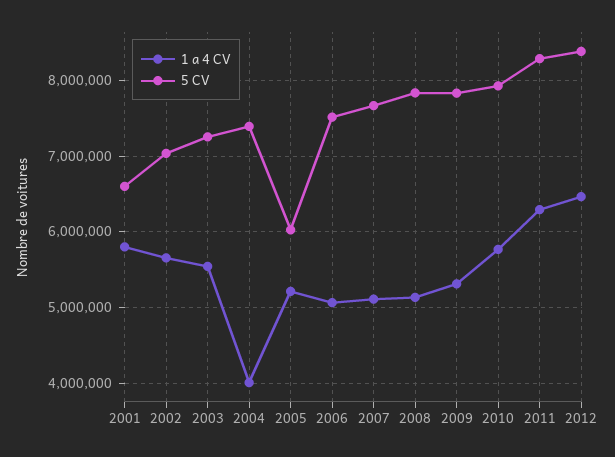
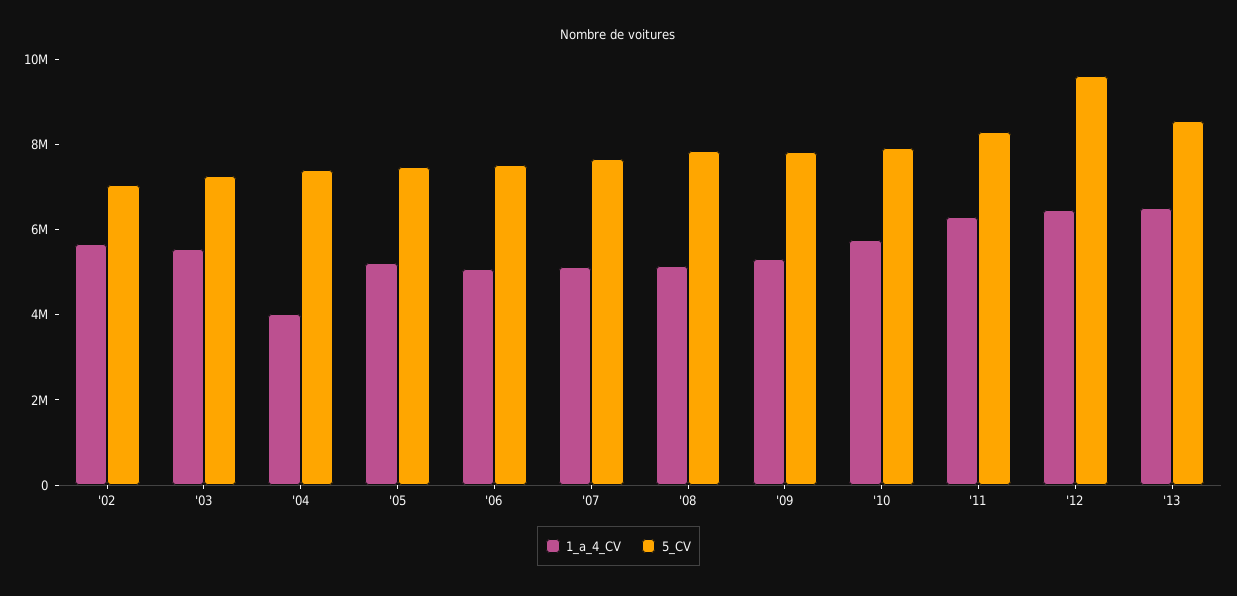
1 a 4 CV, 2001: 5800000 -> none
5 CV, 2001: 6600000 -> none
5 CV, 2005: 6000000 -> 7500000
5 CV, 2012: 8400000 -> 9500000
1 a 4 CV, '13: none -> 6500000
5 CV, '13: none -> 8500000

